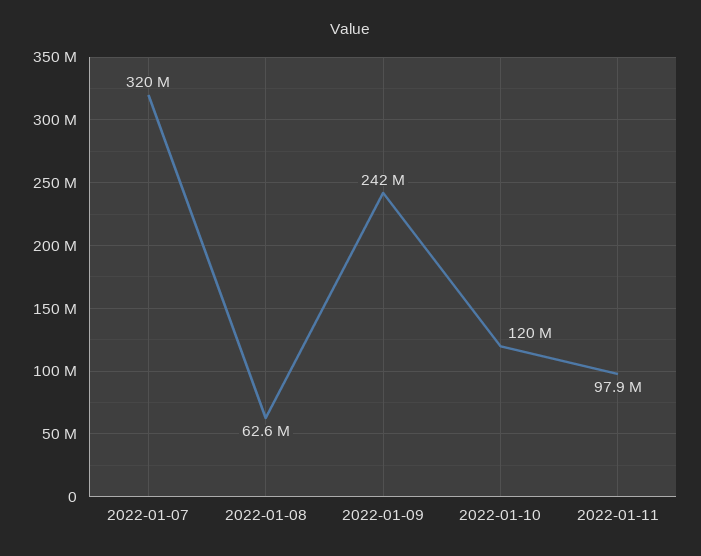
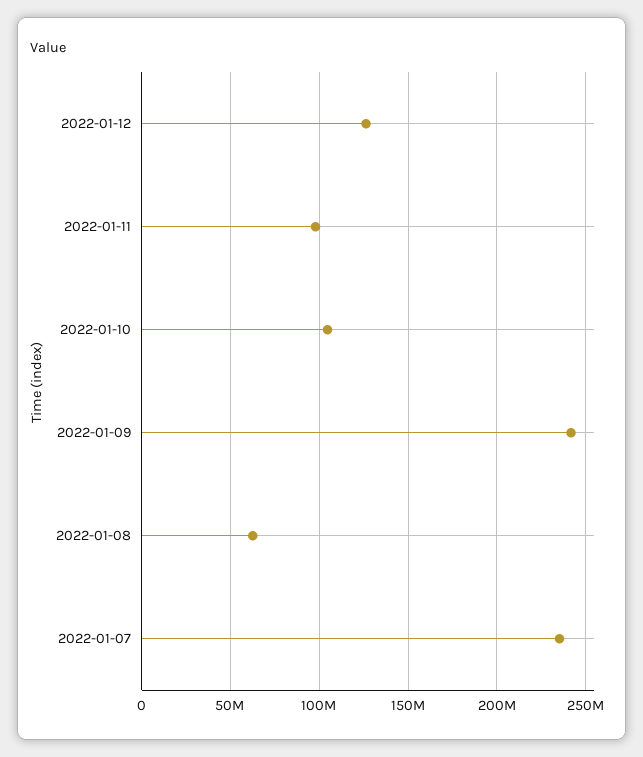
2022-01-07: 320000000 -> 235000000
2022-01-10: 120000000 -> 105000000
2022-01-12: none -> 125000000

